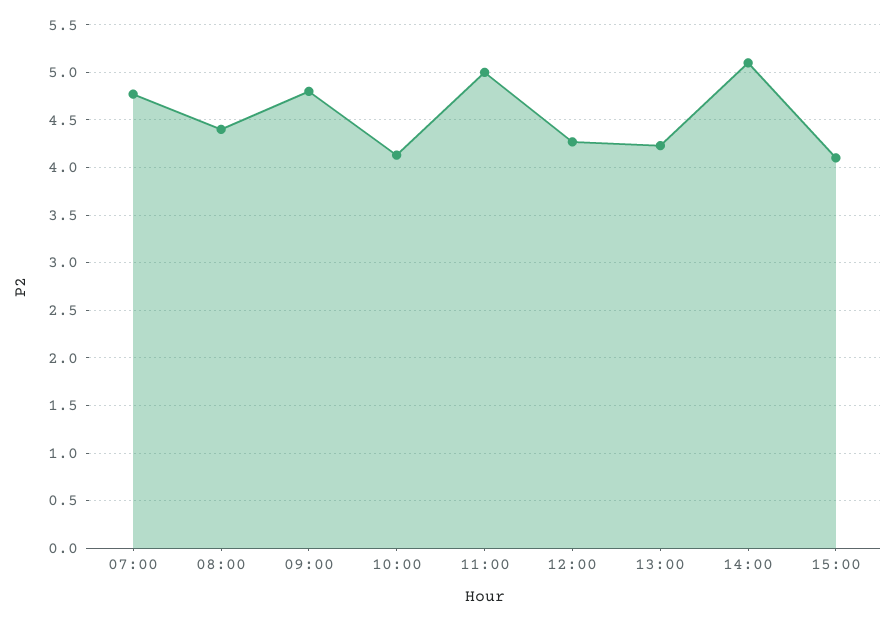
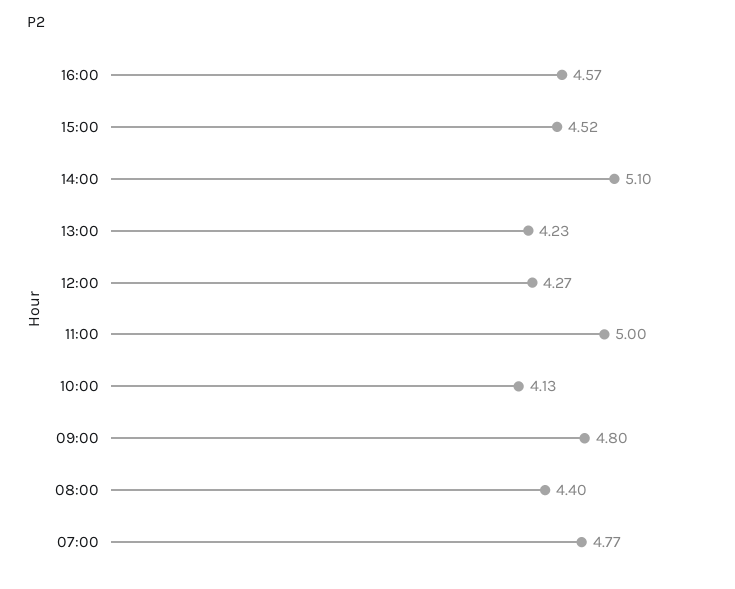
15:00: 4.1 -> 4.52
16:00: none -> 4.57

